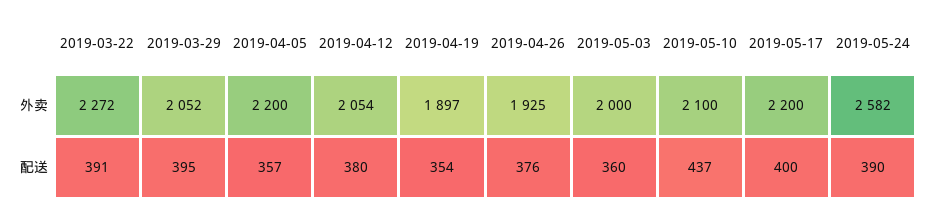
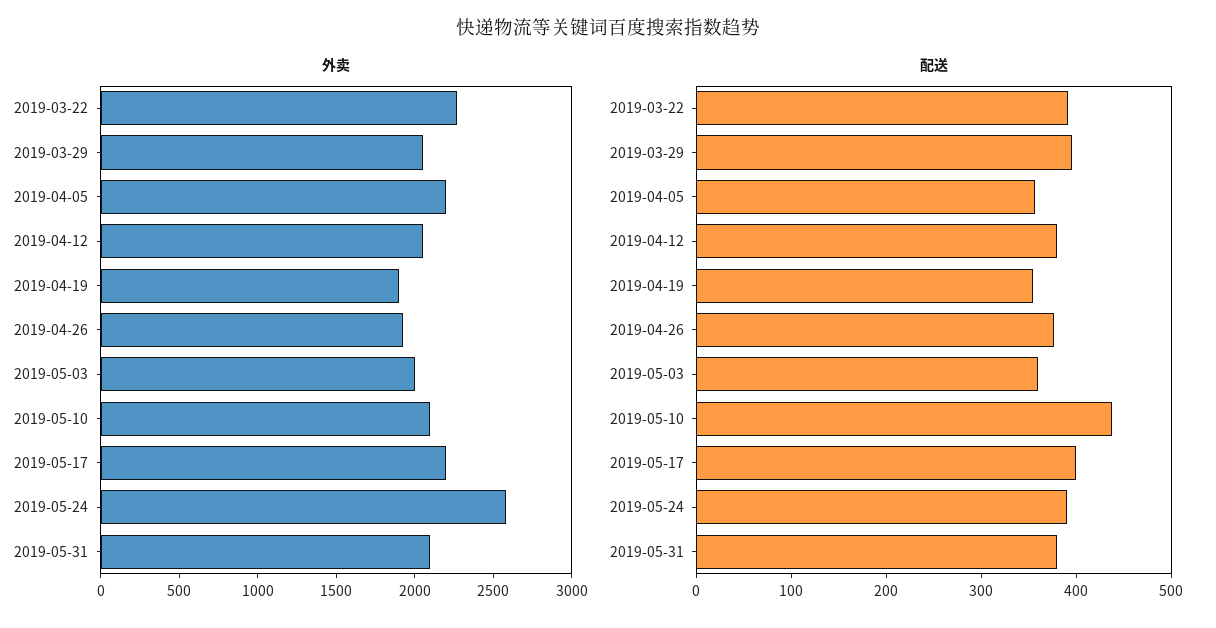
外卖, 2019-05-31: none -> 2100
配送, 2019-05-31: none -> 380

